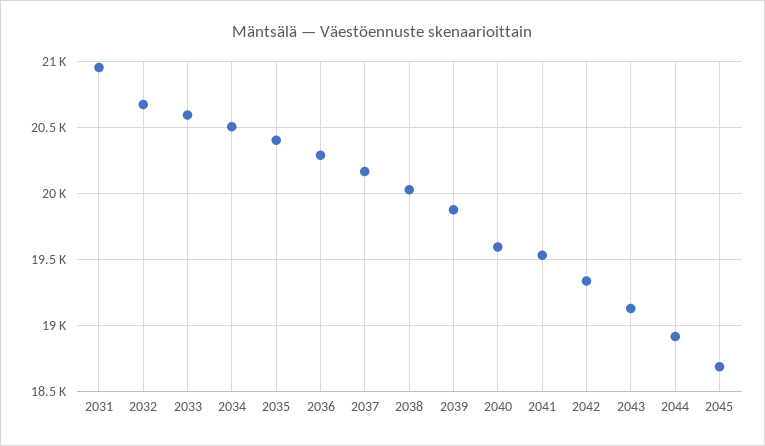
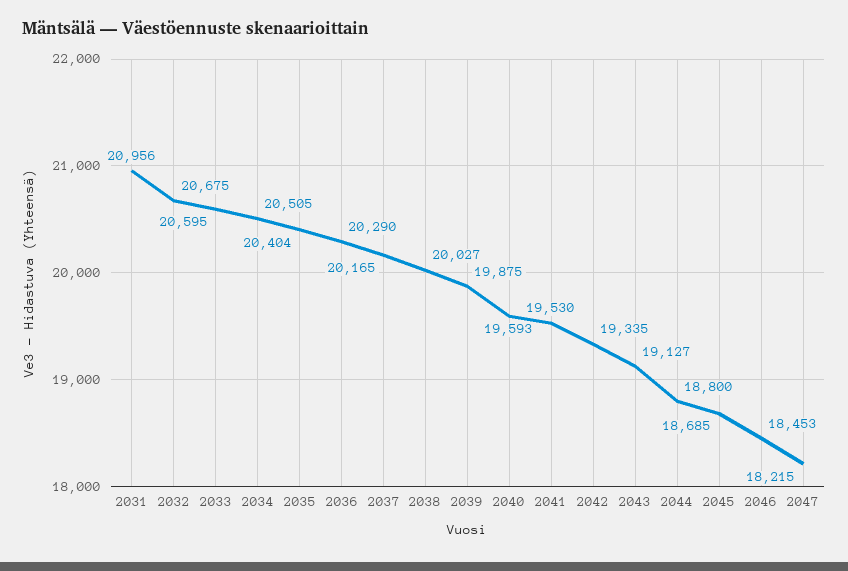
2044: 18900 -> 18800
2046: none -> 18453
2047: none -> 18215

